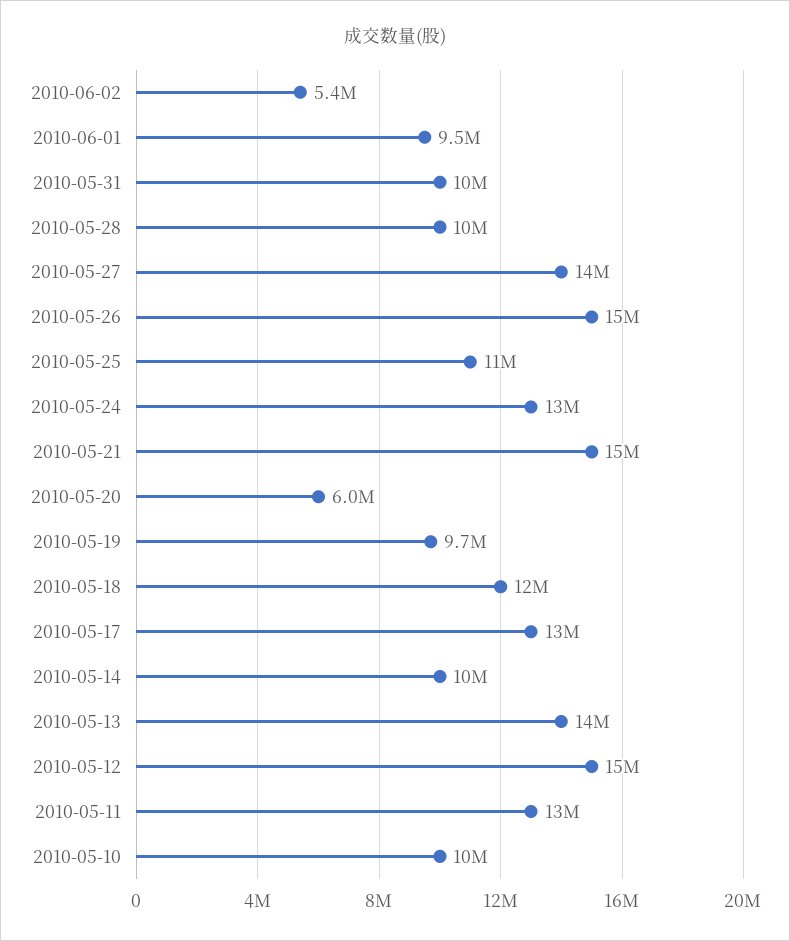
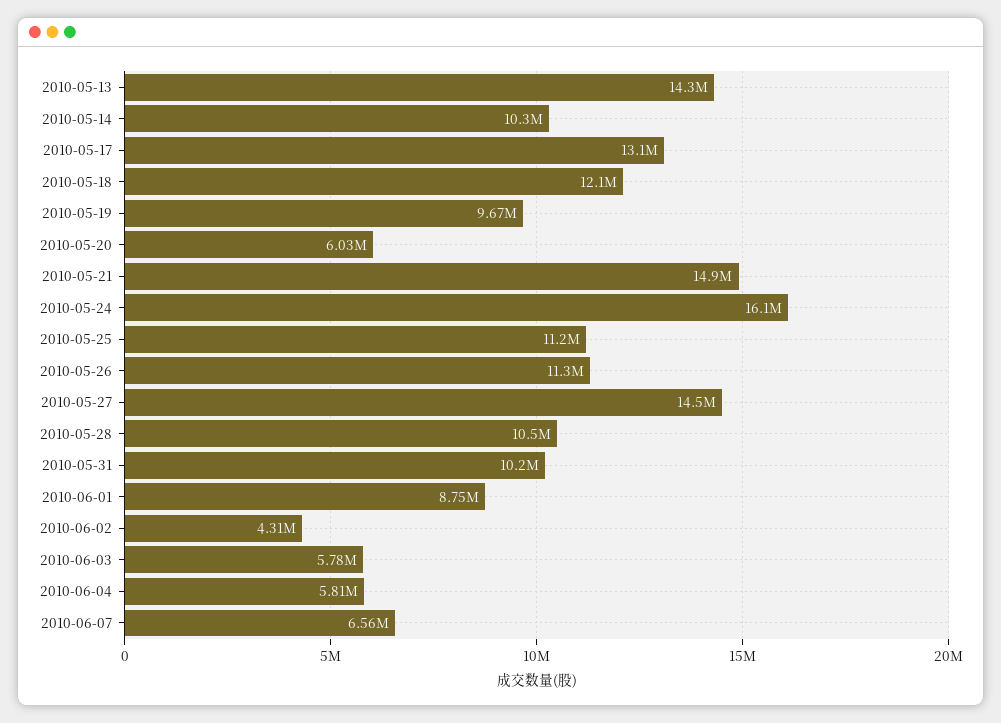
2010-06-02: 5400000 -> 4310000
2010-06-01: 9500000 -> 8750000
2010-05-26: 15000000 -> 11300000
2010-05-24: 13000000 -> 16100000
2010-05-12: 15000000 -> none
2010-05-11: 13000000 -> none
2010-05-10: 10000000 -> none
2010-06-03: none -> 5780000
2010-06-04: none -> 5810000
2010-06-07: none -> 6560000

